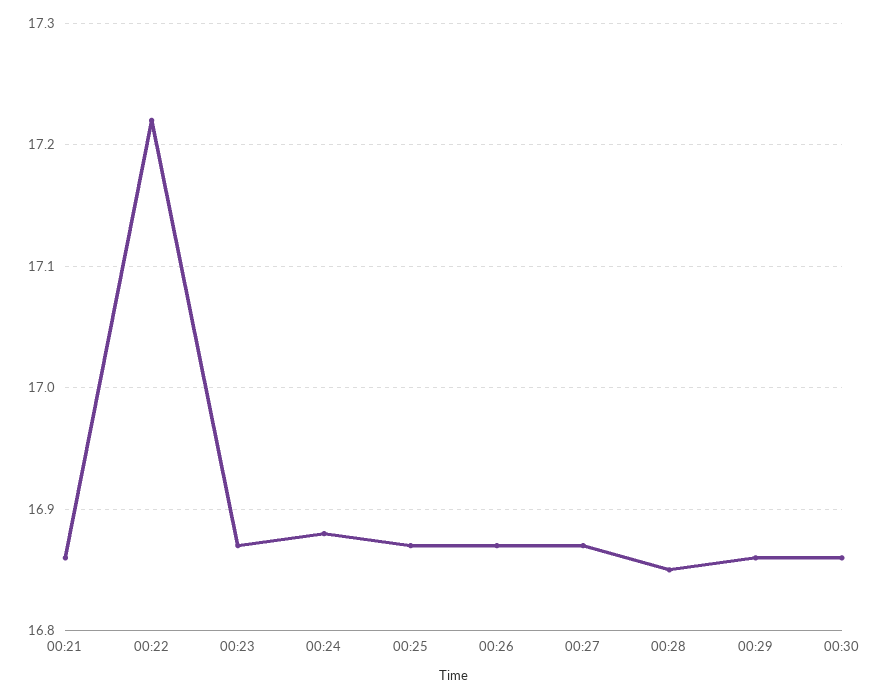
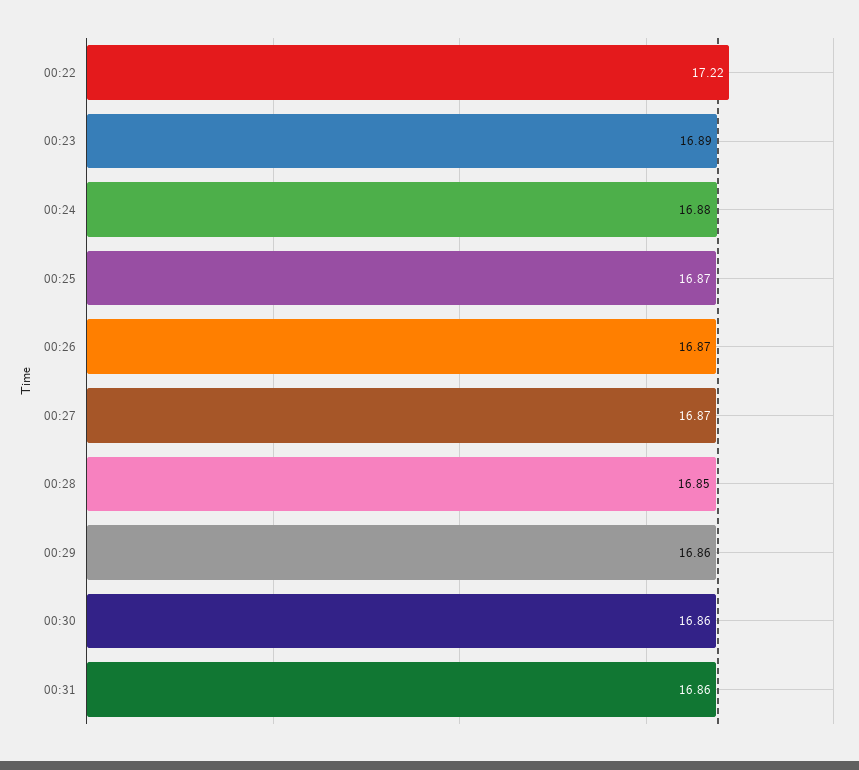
00:21: 16.86 -> none
00:23: 16.87 -> 16.89
00:31: none -> 16.86

